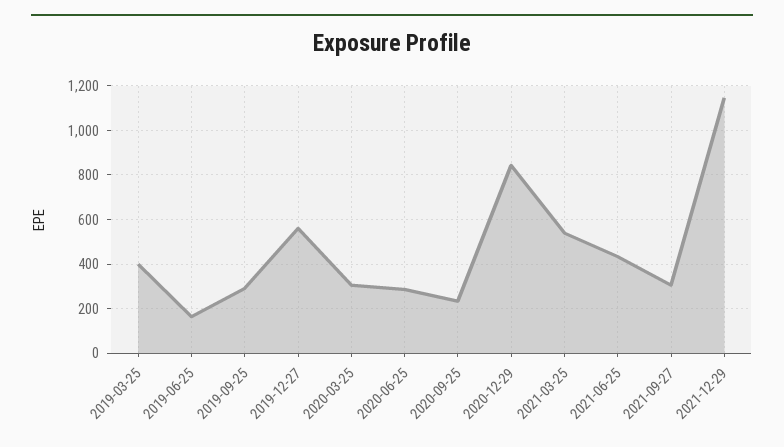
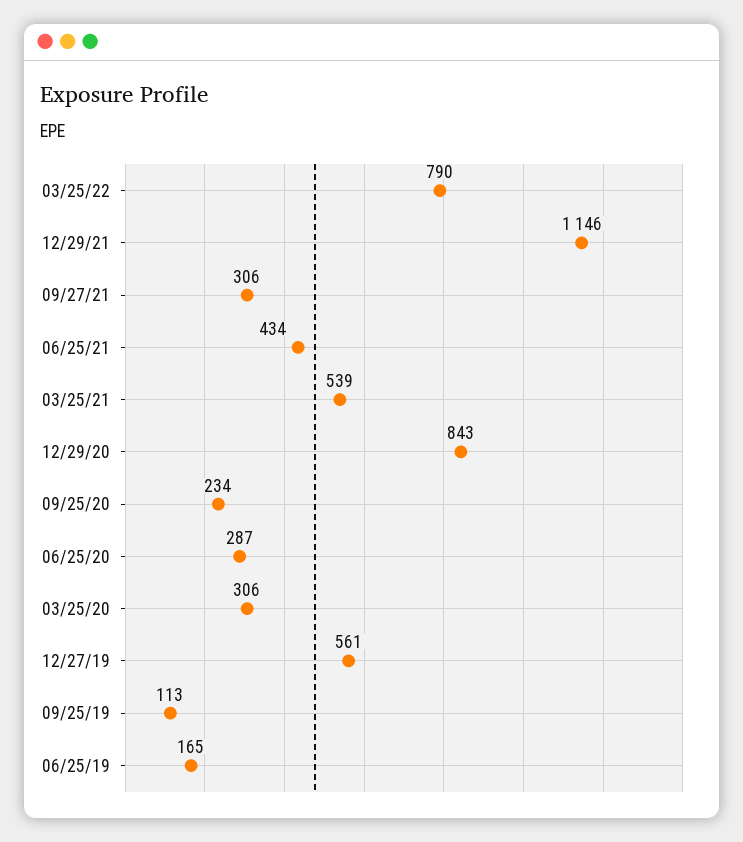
2019-03-25: 400 -> none
2019-09-25: 300 -> 113
03/25/22: none -> 790

